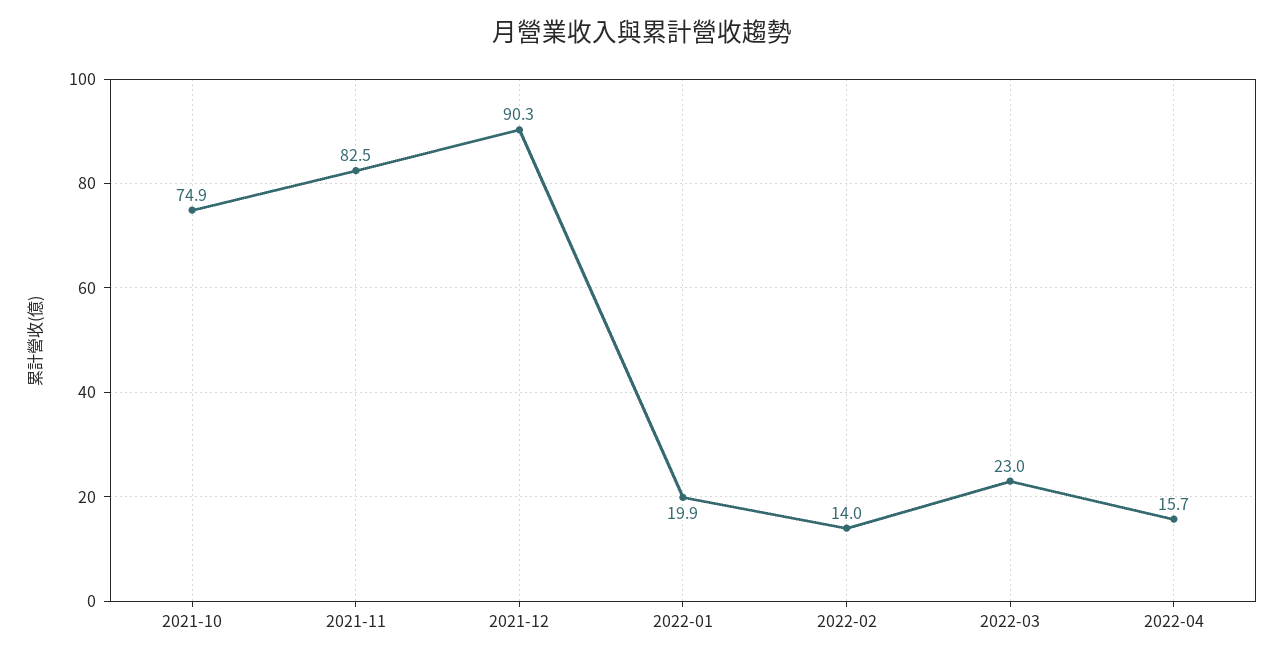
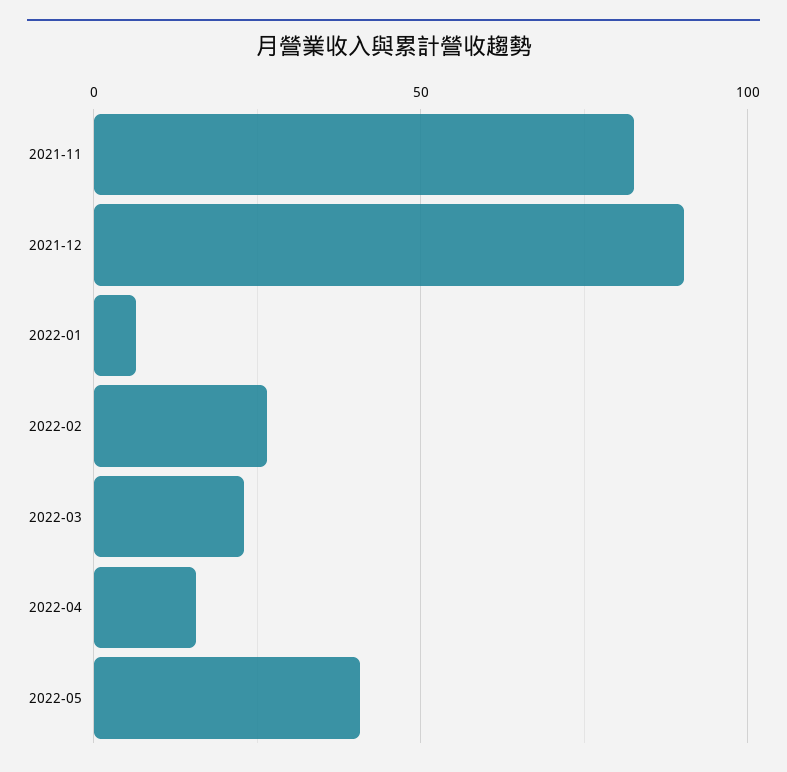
2021-10: 74.9 -> none
2022-01: 19.9 -> 5
2022-02: 14 -> 25
2022-05: none -> 40

